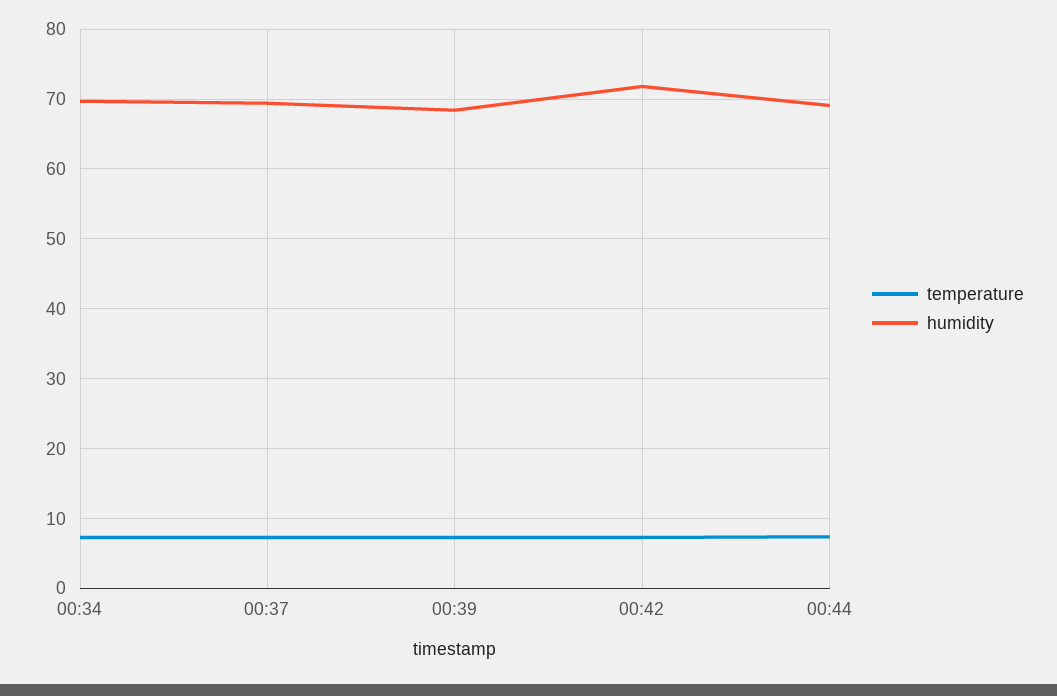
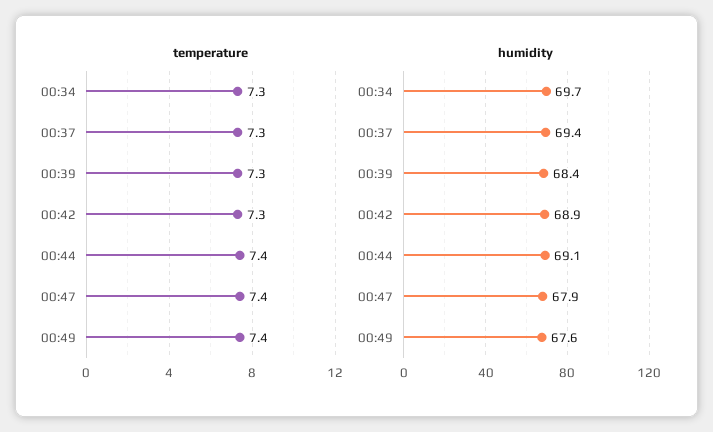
humidity, 00:42: 72 -> 68.9
temperature, 00:47: none -> 7.4
temperature, 00:49: none -> 7.4
humidity, 00:47: none -> 67.9
humidity, 00:49: none -> 67.6

